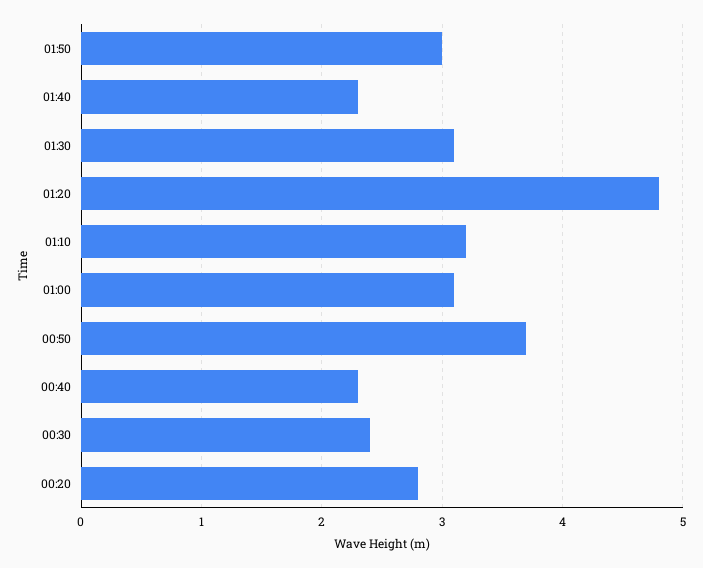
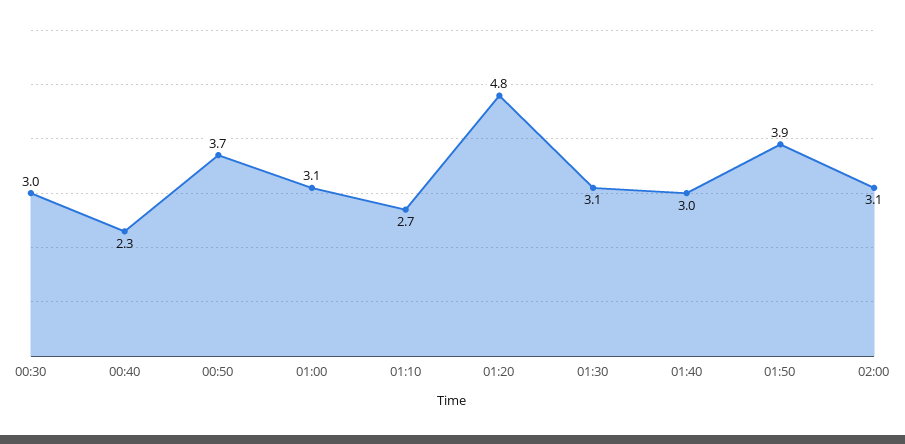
01:50: 3 -> 3.9
01:40: 2.3 -> 3
01:10: 3.2 -> 2.7
00:30: 2.4 -> 3
00:20: 2.8 -> none
02:00: none -> 3.1

